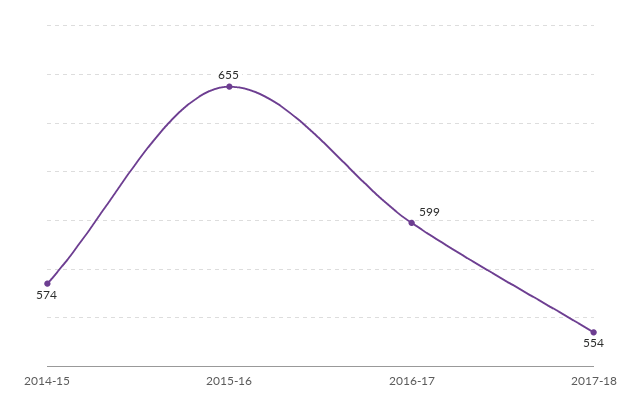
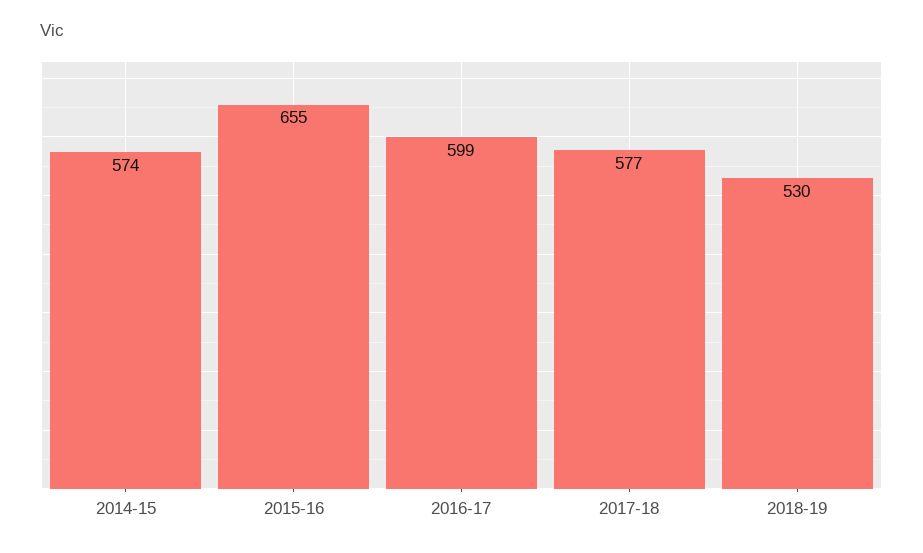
2017-18: 554 -> 577
2018-19: none -> 530

